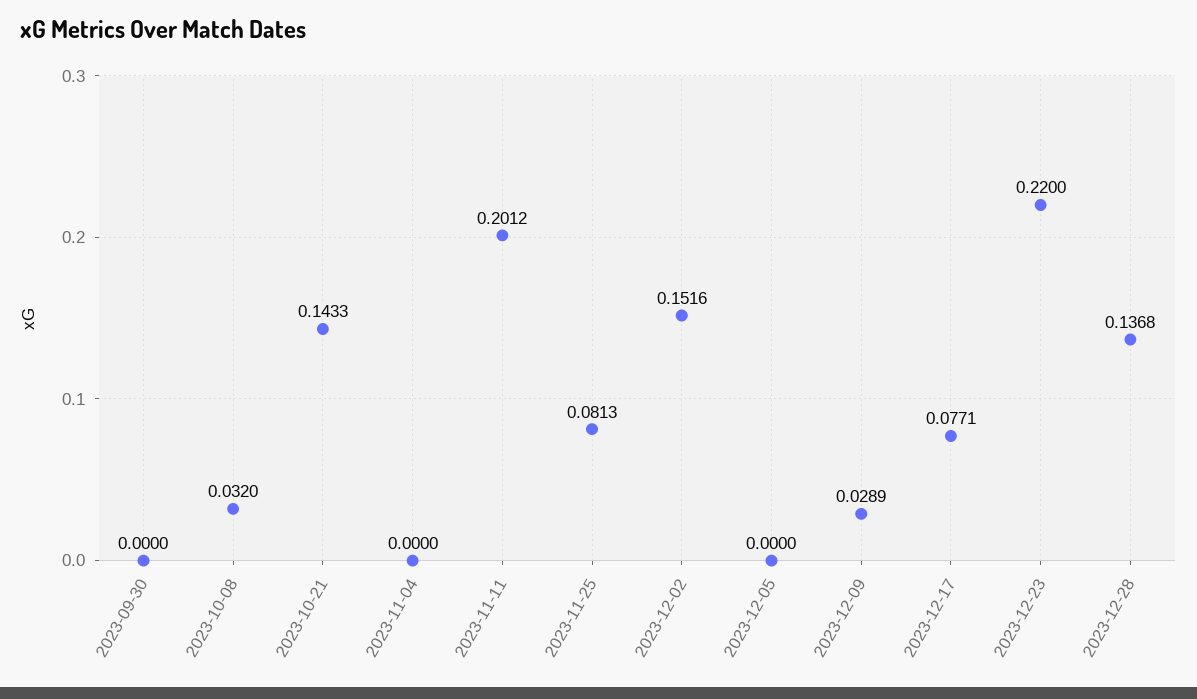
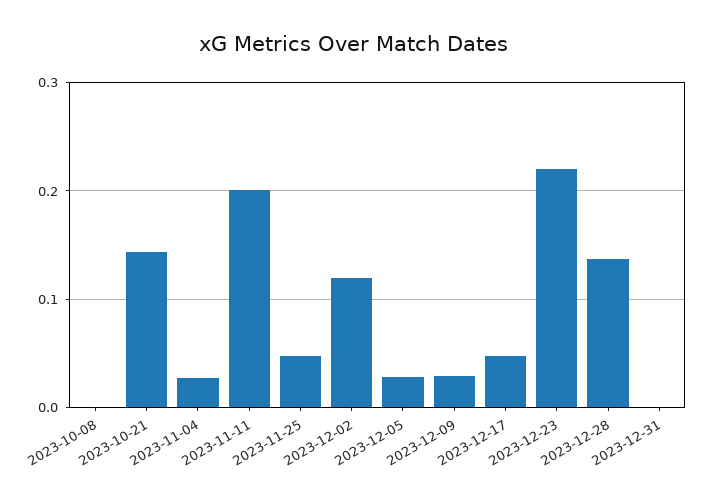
2023-09-30: 0 -> none
2023-10-08: 0.032 -> 0
2023-11-04: 0 -> 0.03
2023-11-25: 0.0813 -> 0.05
2023-12-02: 0.1516 -> 0.12
2023-12-05: 0 -> 0.03
2023-12-17: 0.0771 -> 0.05
2023-12-31: none -> 0

